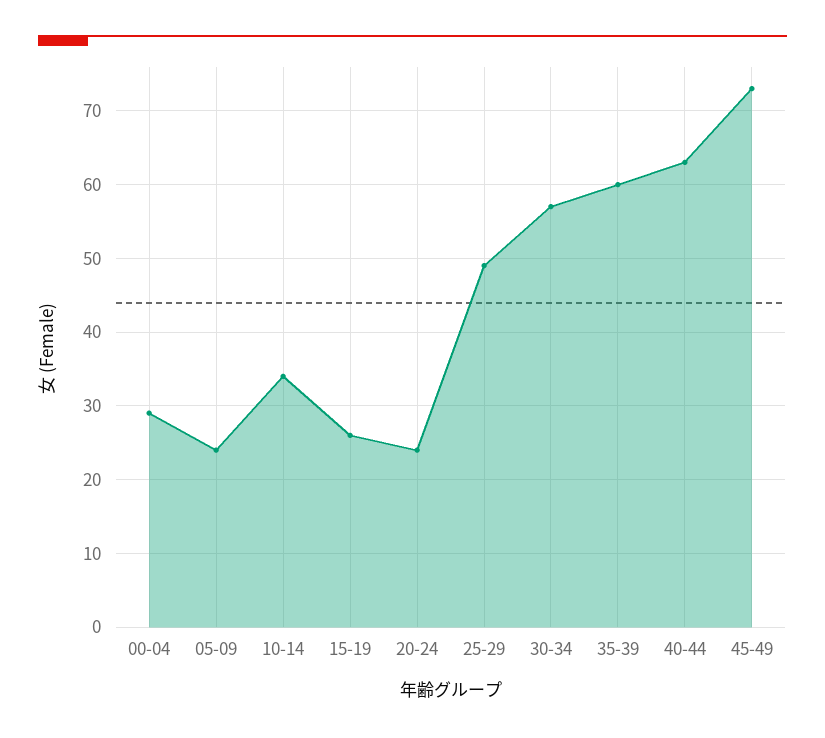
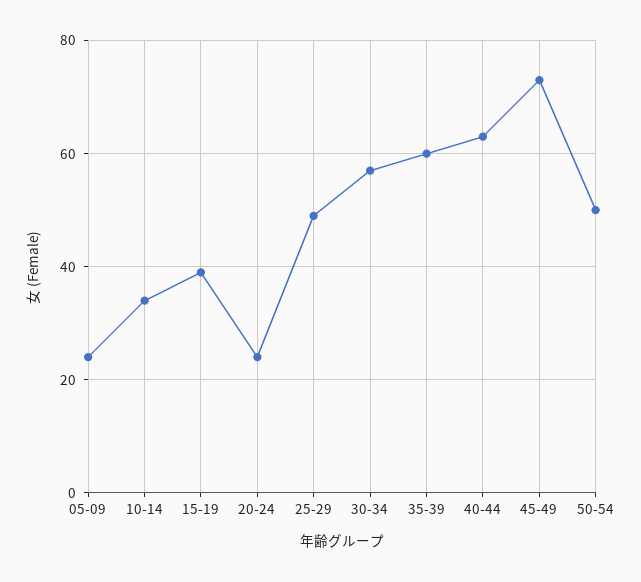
00-04: 29 -> none
15-19: 26 -> 40
50-54: none -> 50

